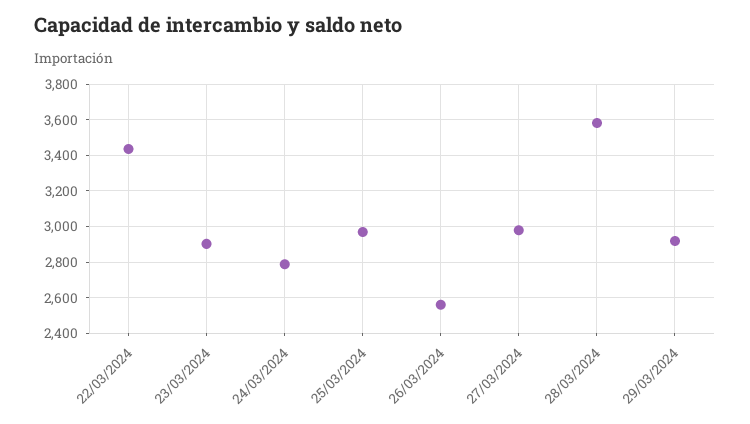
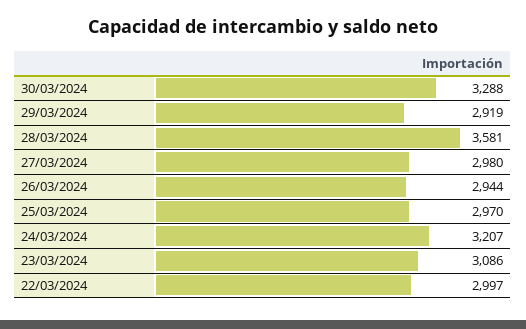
22/03/2024: 3450 -> 2997
23/03/2024: 2900 -> 3086
24/03/2024: 2800 -> 3207
26/03/2024: 2550 -> 2944
30/03/2024: none -> 3288

